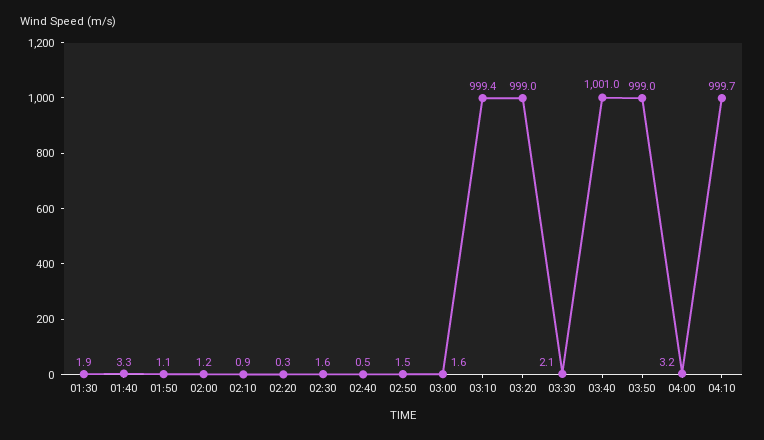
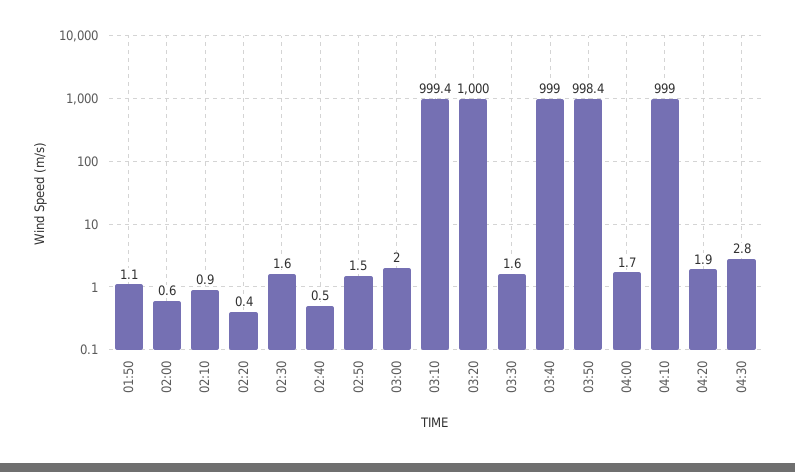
01:30: 1.9 -> none
01:40: 3.3 -> none
02:00: 1.2 -> 0.6
02:20: 0.3 -> 0.4
03:00: 1.6 -> 2
03:20: 999 -> 1000
03:30: 2.1 -> 1.6
03:40: 1001 -> 999
03:50: 999 -> 998.4
04:00: 3.2 -> 1.7
04:10: 999.7 -> 999
04:20: none -> 1.9
04:30: none -> 2.8

